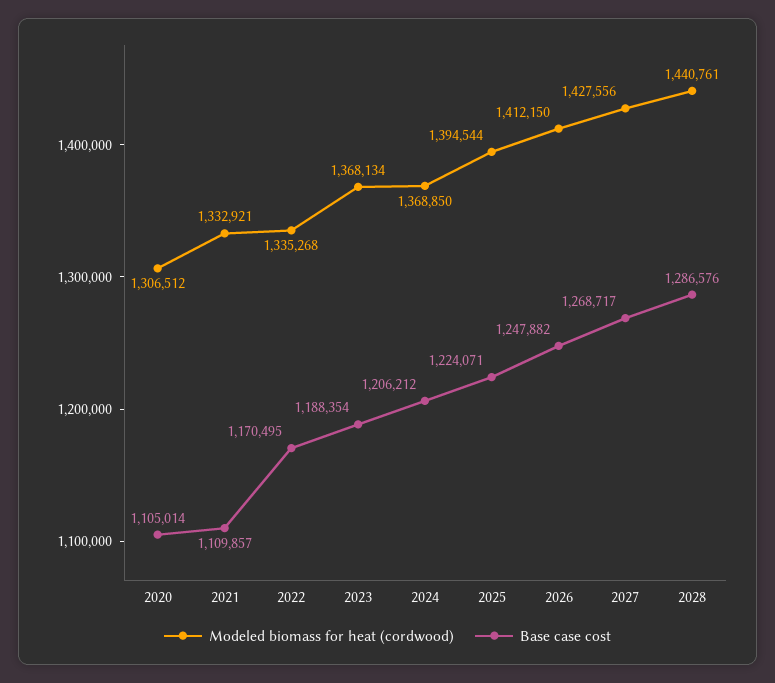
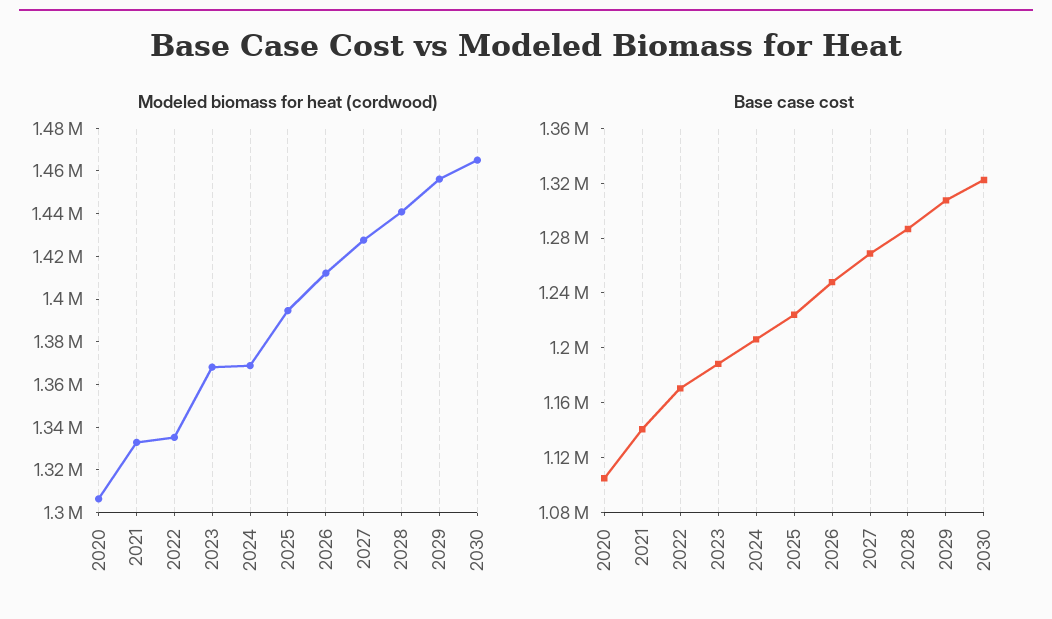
Base case cost, 2021: 1109857 -> 1140000
Modeled biomass for heat (cordwood), 2029: none -> 1455000
Modeled biomass for heat (cordwood), 2030: none -> 1465000
Base case cost, 2029: none -> 1310000
Base case cost, 2030: none -> 1320000

